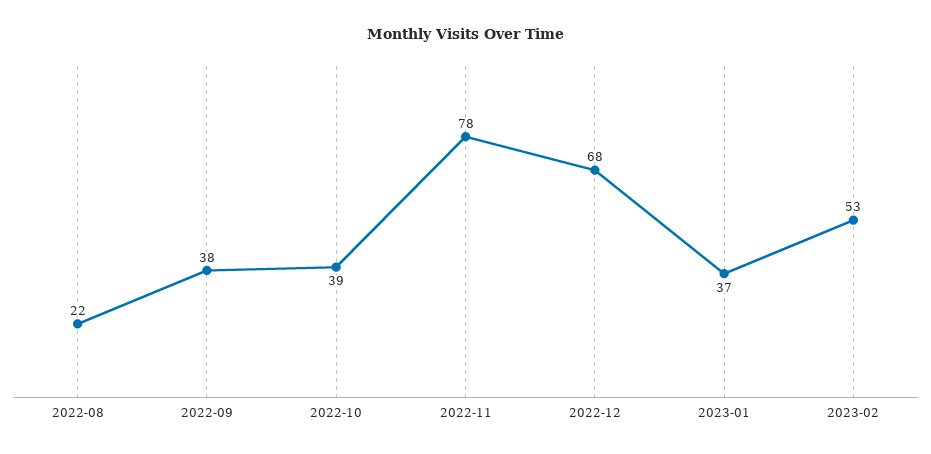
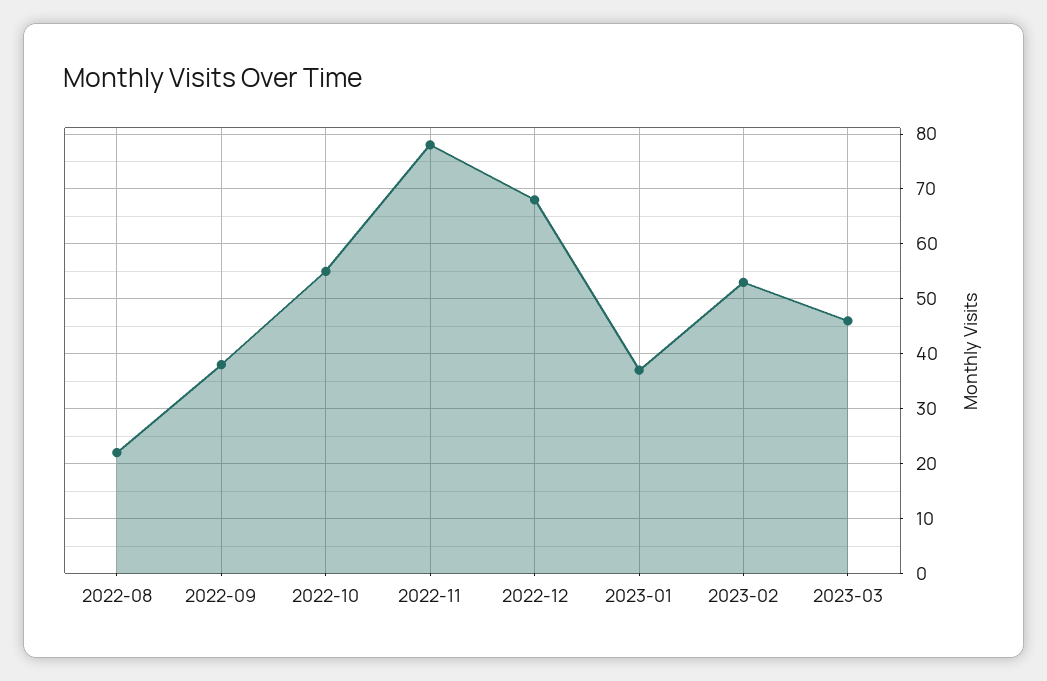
2022-10: 39 -> 55
2023-03: none -> 45

